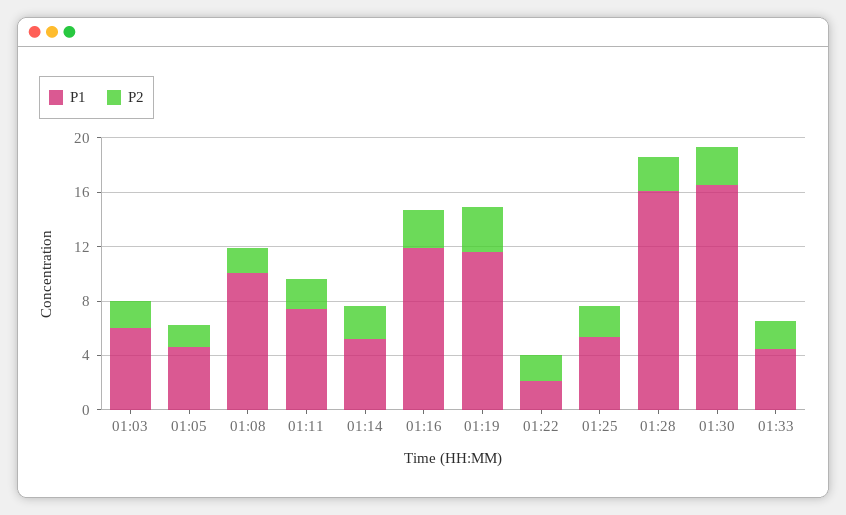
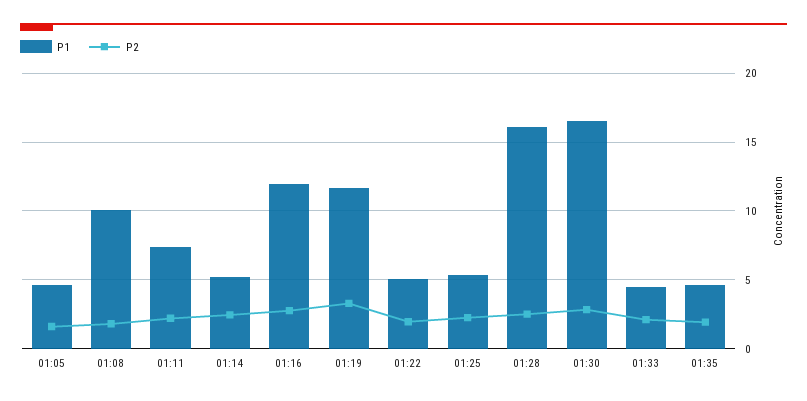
P1, 01:03: 6 -> none
P2, 01:03: 2 -> none
P1, 01:22: 2 -> 5
P1, 01:35: none -> 4.5
P2, 01:35: none -> 2

